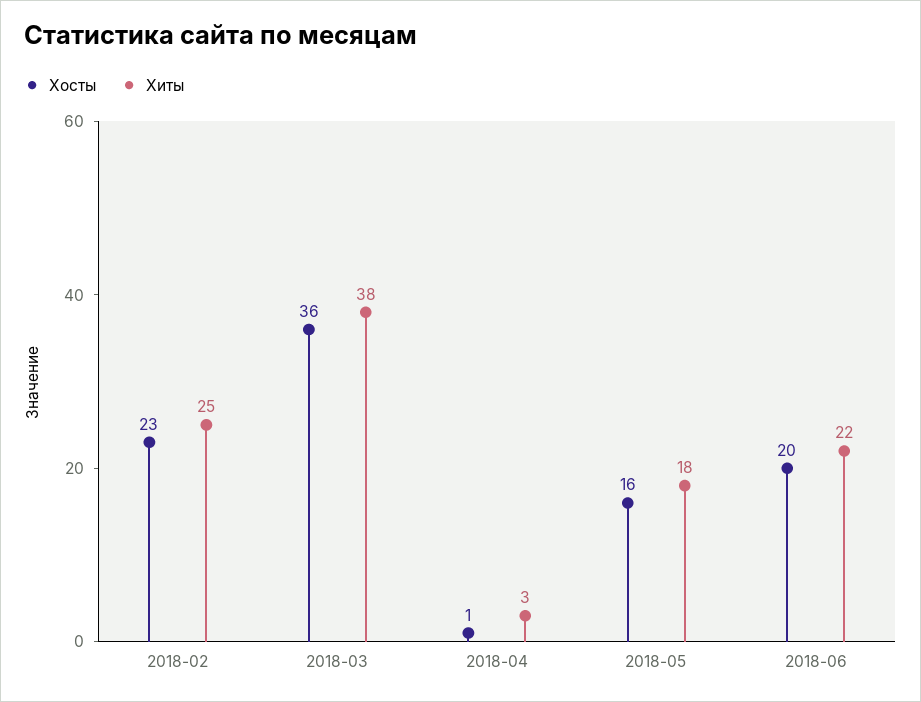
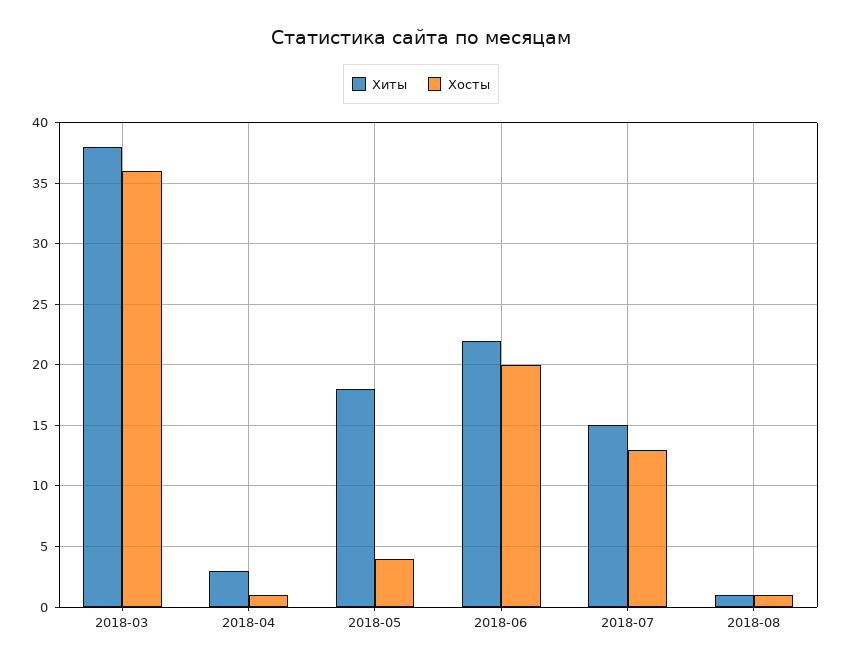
Хосты, 2018-02: 23 -> none
Хиты, 2018-02: 25 -> none
Хосты, 2018-05: 16 -> 4
Хиты, 2018-07: none -> 15
Хосты, 2018-07: none -> 13
Хиты, 2018-08: none -> 1
Хосты, 2018-08: none -> 1

